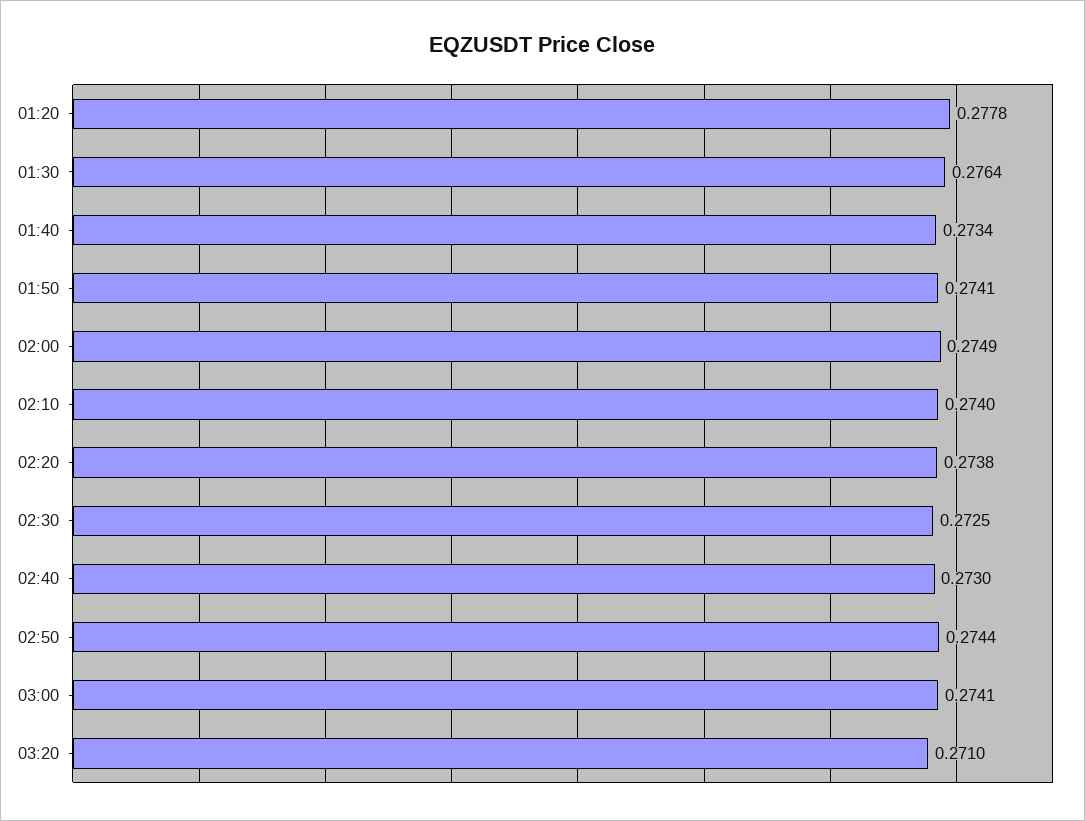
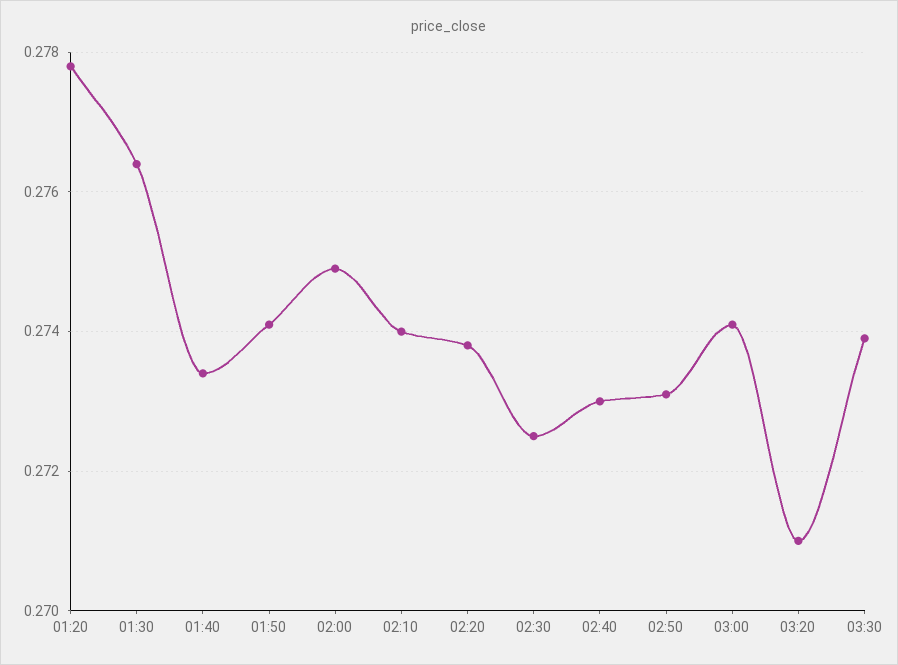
02:50: 0.2744 -> 0.273
03:30: none -> 0.274

